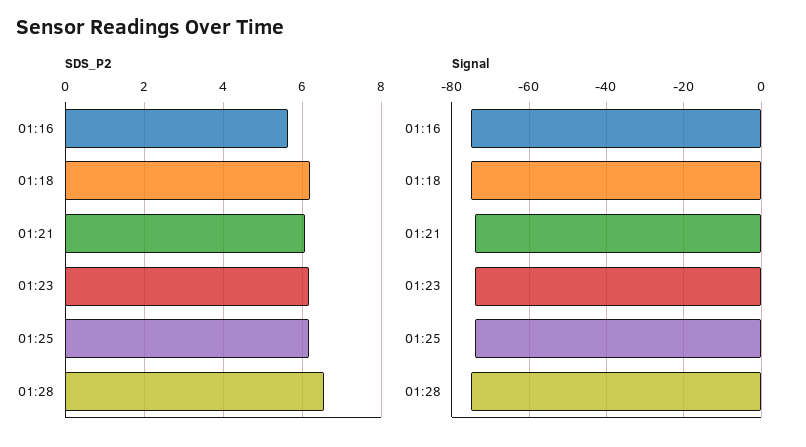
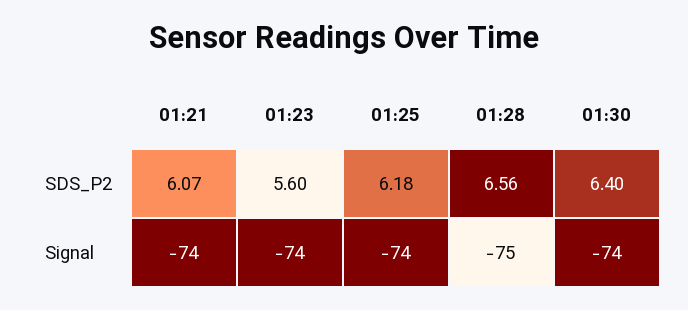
SDS_P2, 01:16: 5.6 -> none
SDS_P2, 01:18: 6.2 -> none
SDS_P2, 01:23: 6.2 -> 5.6
Signal, 01:16: -75 -> none
Signal, 01:18: -75 -> none
SDS_P2, 01:30: none -> 6.4
Signal, 01:30: none -> -74

